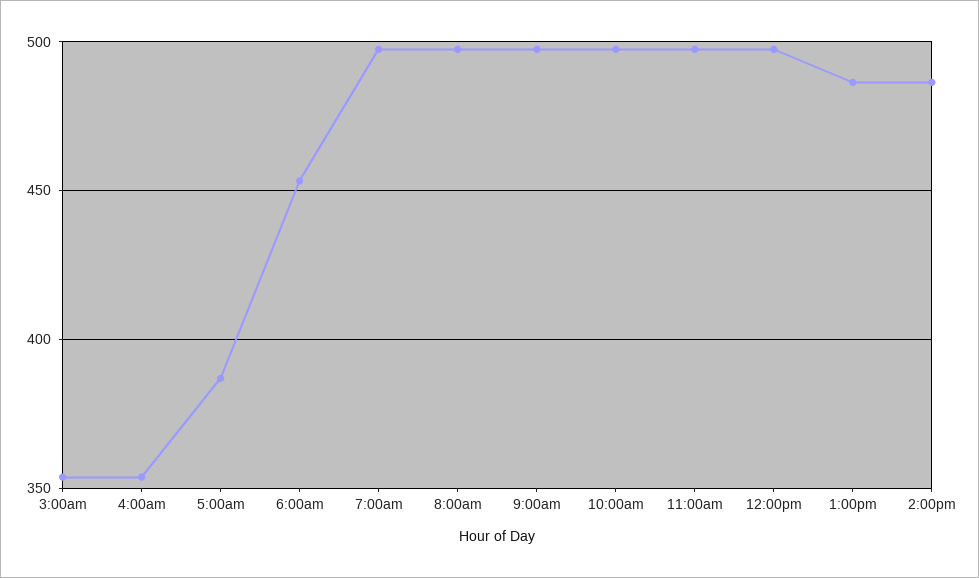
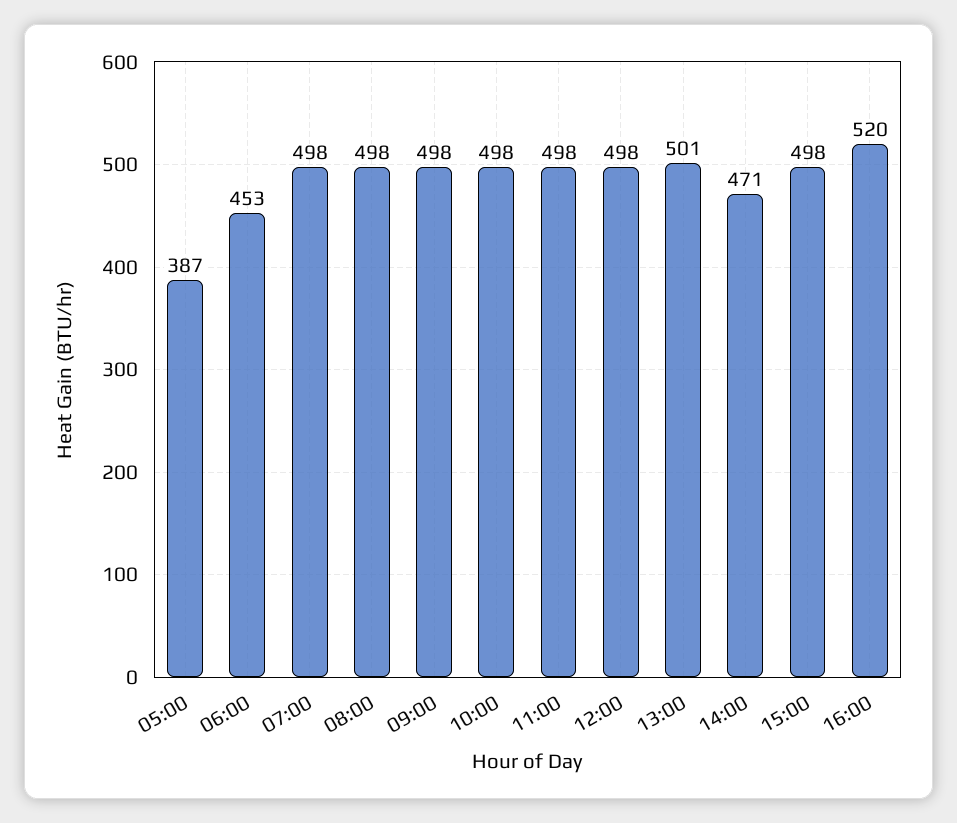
3:00am: 355 -> none
4:00am: 355 -> none
1:00pm: 485 -> 501
2:00pm: 485 -> 471
15:00: none -> 498
16:00: none -> 520

